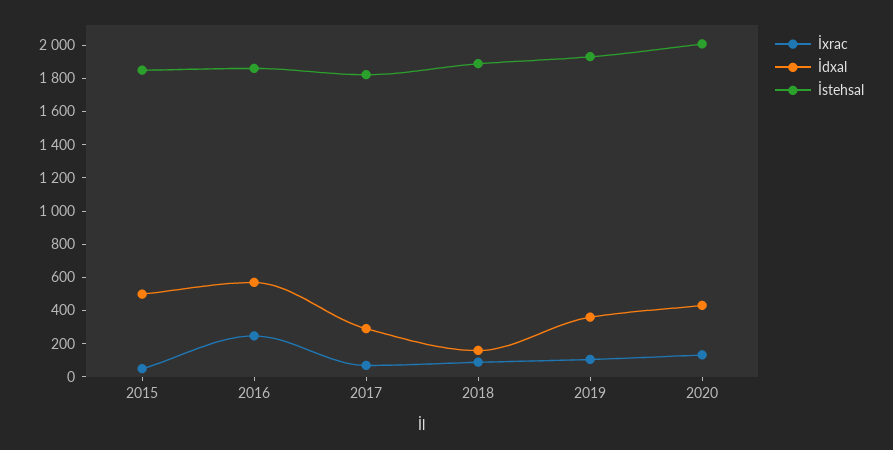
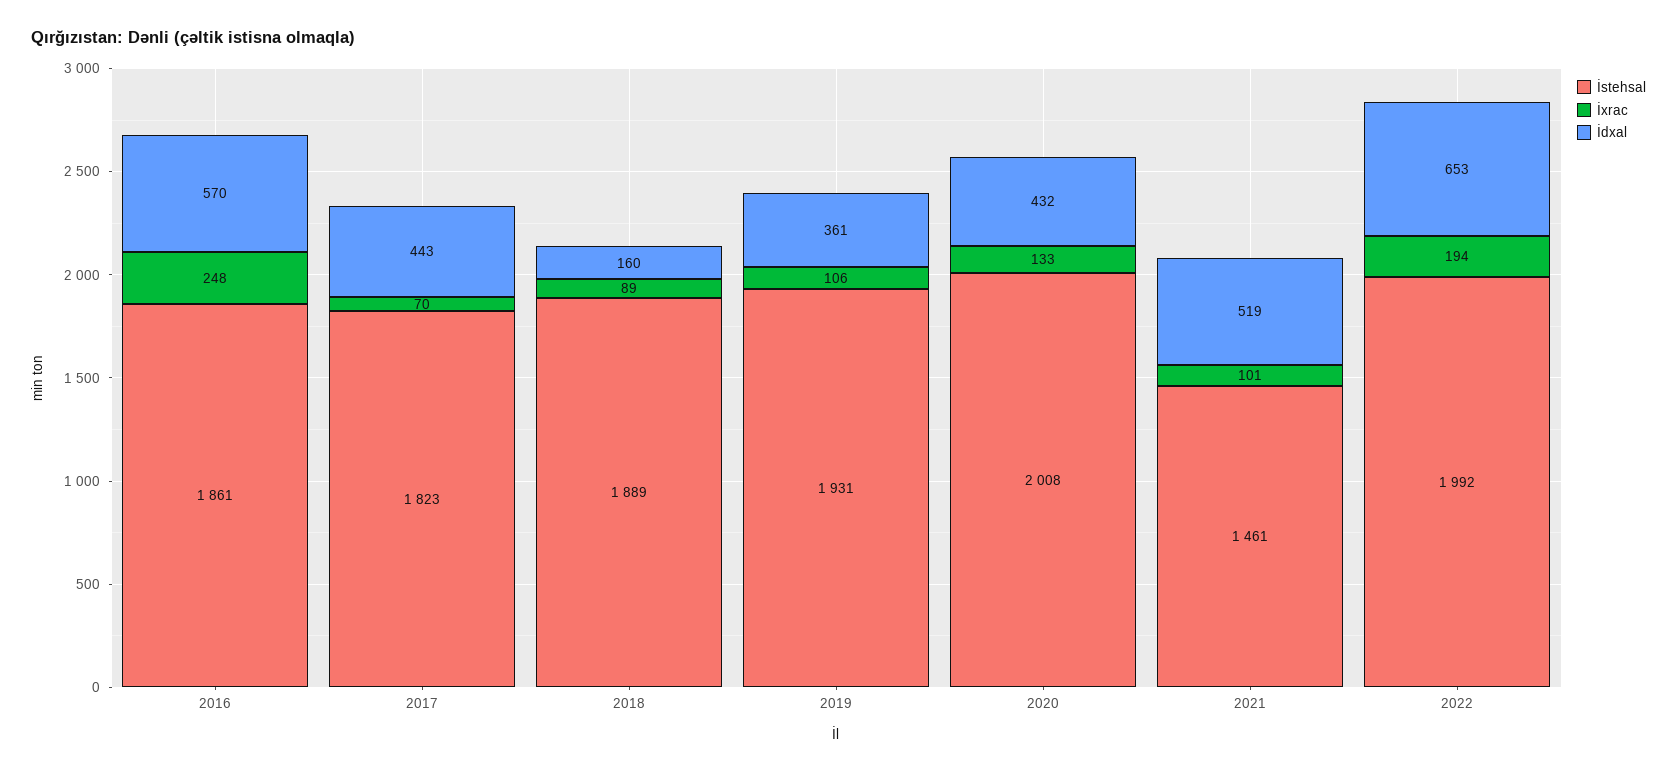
İxrac, 2015: 50 -> none
İdxal, 2015: 500 -> none
İstehsal, 2015: 1850 -> none
İdxal, 2017: 300 -> 443
İstehsal, 2021: none -> 1461
İxrac, 2021: none -> 101
İdxal, 2021: none -> 519
İstehsal, 2022: none -> 1992
İxrac, 2022: none -> 194
İdxal, 2022: none -> 653

